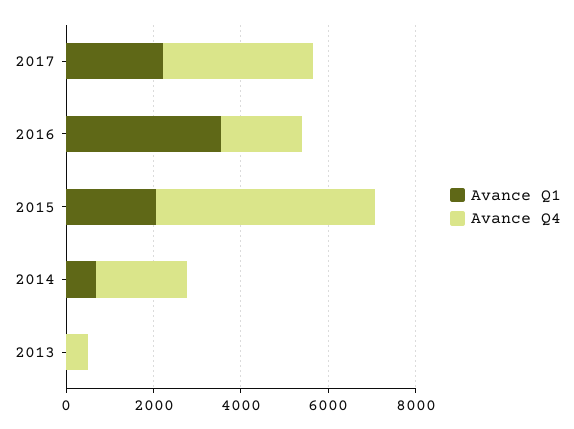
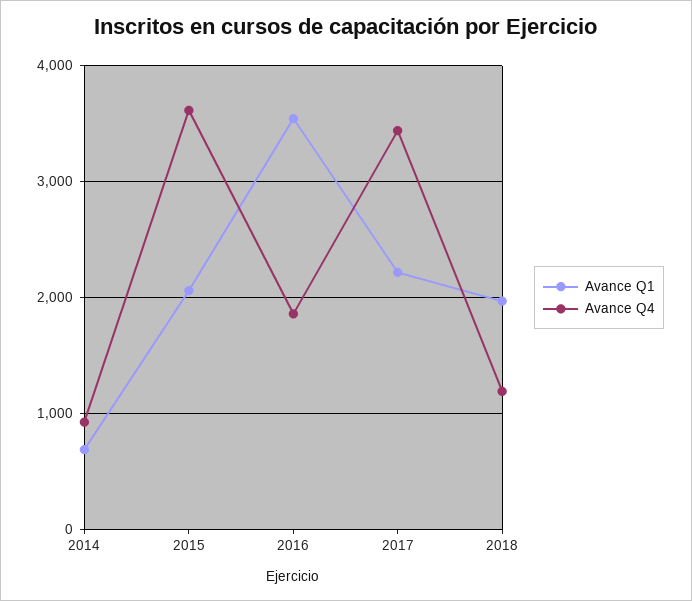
Avance Q4, 2015: 5000 -> 3600
Avance Q4, 2014: 2000 -> 900
Avance Q1, 2013: 0 -> none
Avance Q4, 2013: 500 -> none
Avance Q1, 2018: none -> 2000
Avance Q4, 2018: none -> 1200

